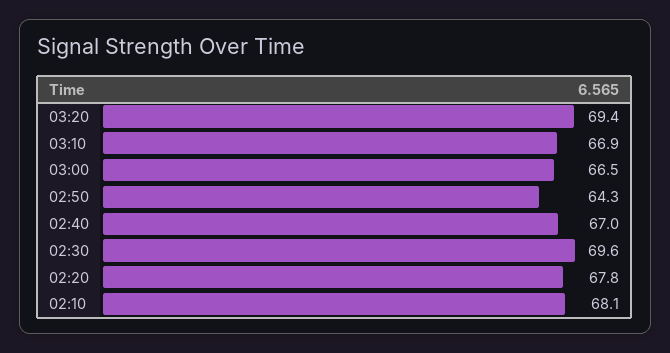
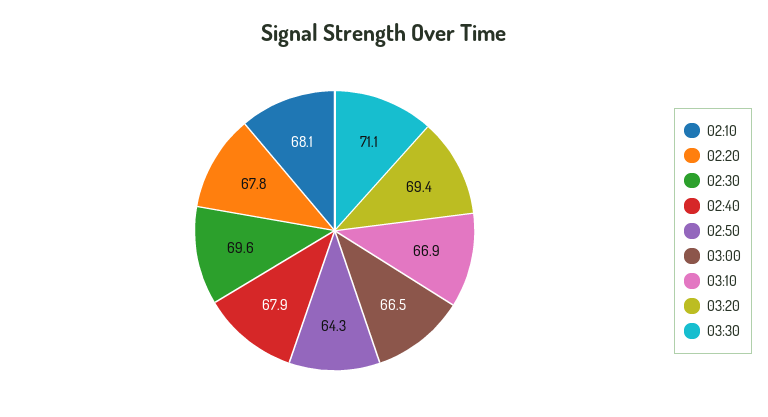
02:40: 67 -> 67.9
03:30: none -> 71.1

